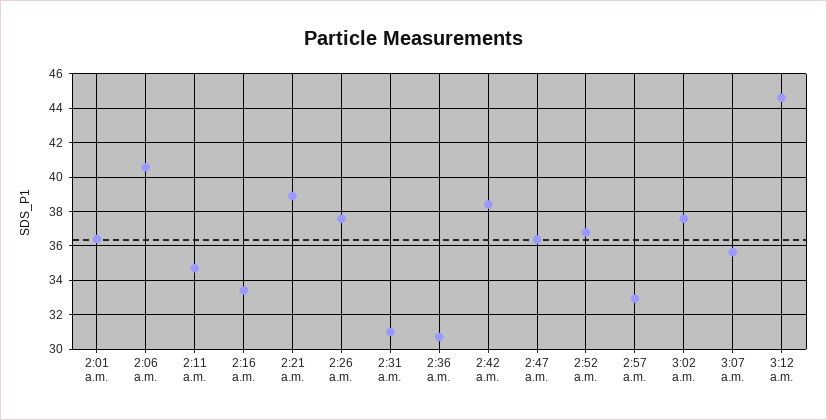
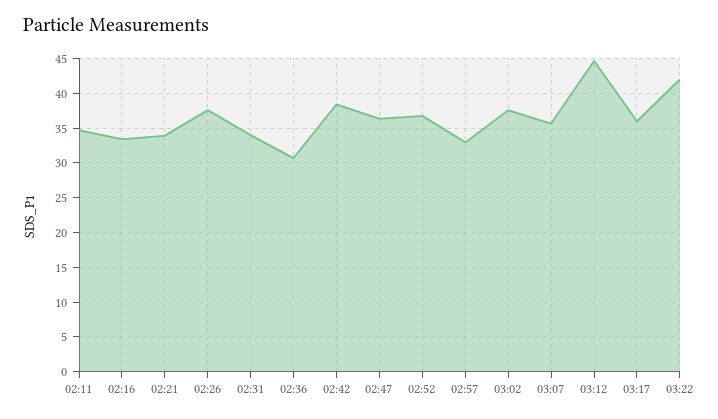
2:01 a.m.: 36.5 -> none
2:06 a.m.: 40.5 -> none
2:21 a.m.: 39 -> 34
2:31 a.m.: 31 -> 34
03:17: none -> 36
03:22: none -> 42

